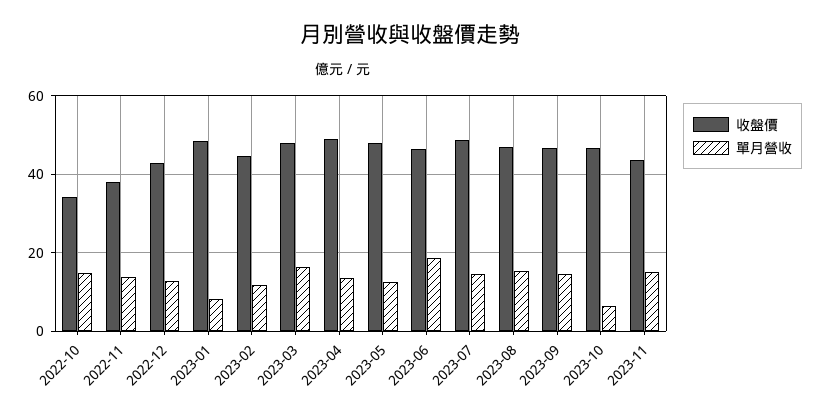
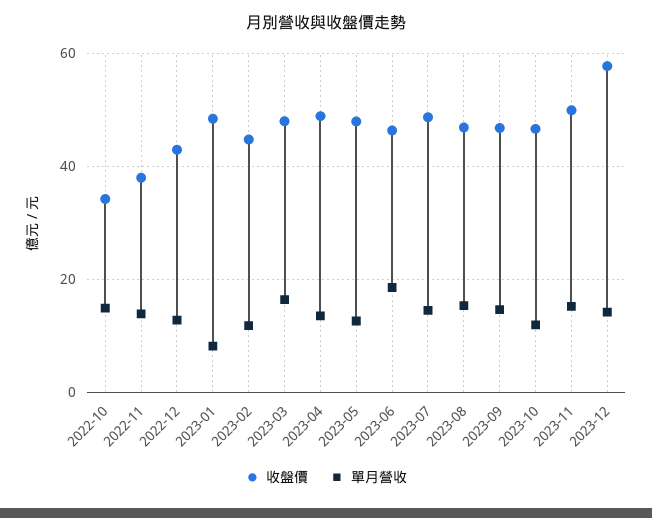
單月營收, 2023-10: 6 -> 12
收盤價, 2023-11: 44 -> 50
收盤價, 2023-12: none -> 58
單月營收, 2023-12: none -> 14

